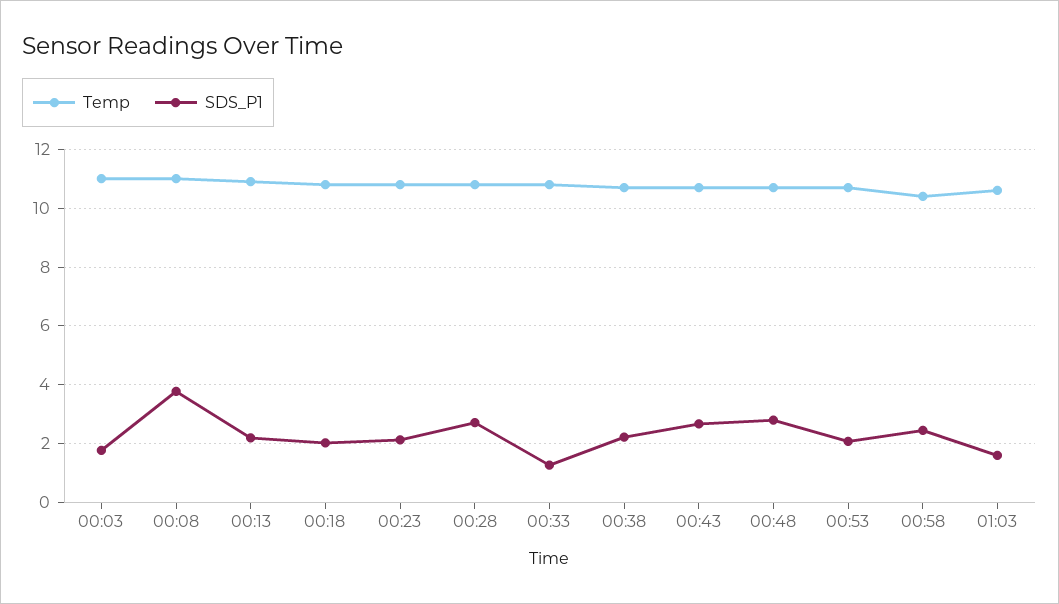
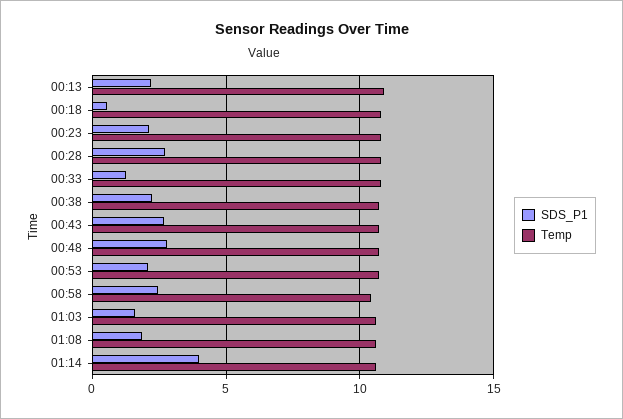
Temp, 00:03: 11 -> none
SDS_P1, 00:03: 1.75 -> none
Temp, 00:08: 11 -> none
SDS_P1, 00:08: 3.75 -> none
SDS_P1, 00:18: 2 -> 0.5
SDS_P1, 01:08: none -> 2
Temp, 01:08: none -> 10.5
SDS_P1, 01:14: none -> 4
Temp, 01:14: none -> 10.5

